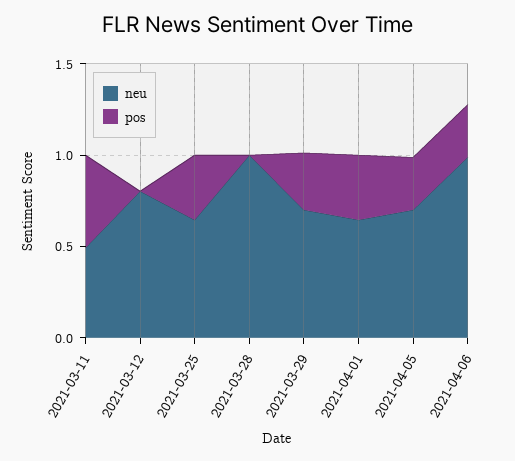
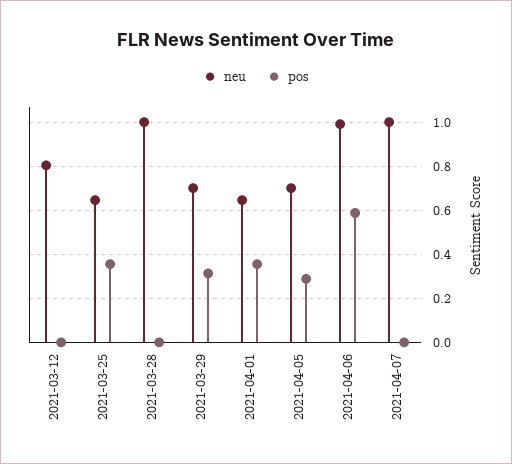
neu, 2021-03-11: 0.5 -> none
pos, 2021-03-11: 0.5 -> none
pos, 2021-04-06: 0.3 -> 0.6
neu, 2021-04-07: none -> 1
pos, 2021-04-07: none -> 0

